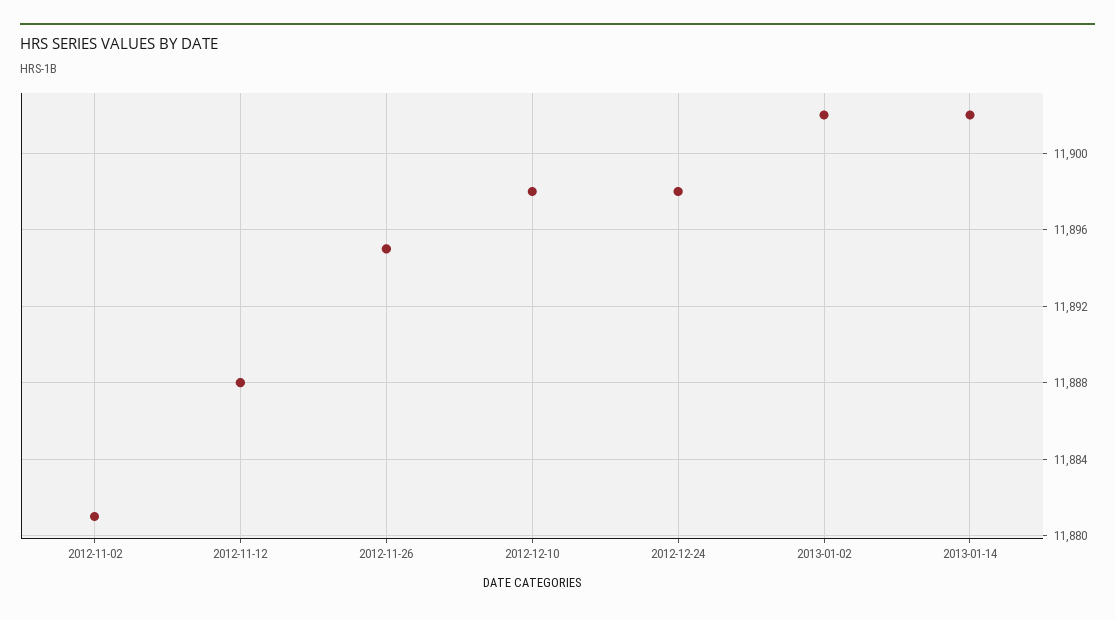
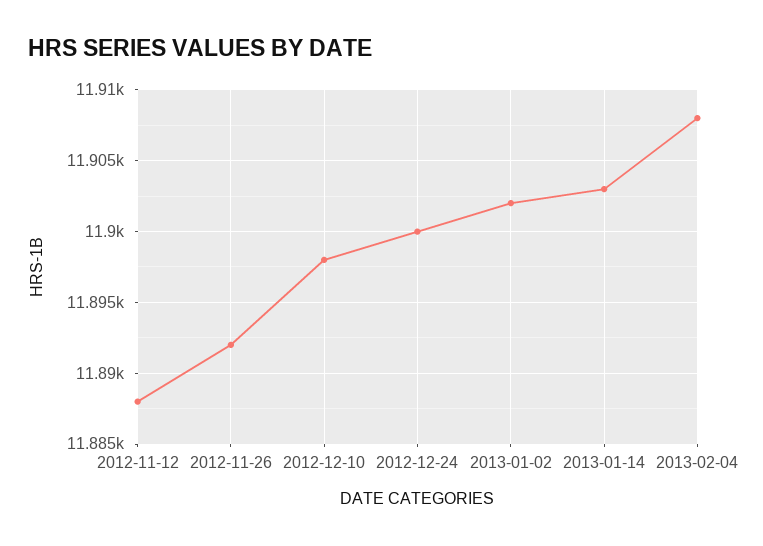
2012-11-02: 11881 -> none
2012-11-26: 11895 -> 11892
2012-12-24: 11898 -> 11900
2013-01-14: 11902 -> 11903
2013-02-04: none -> 11908

